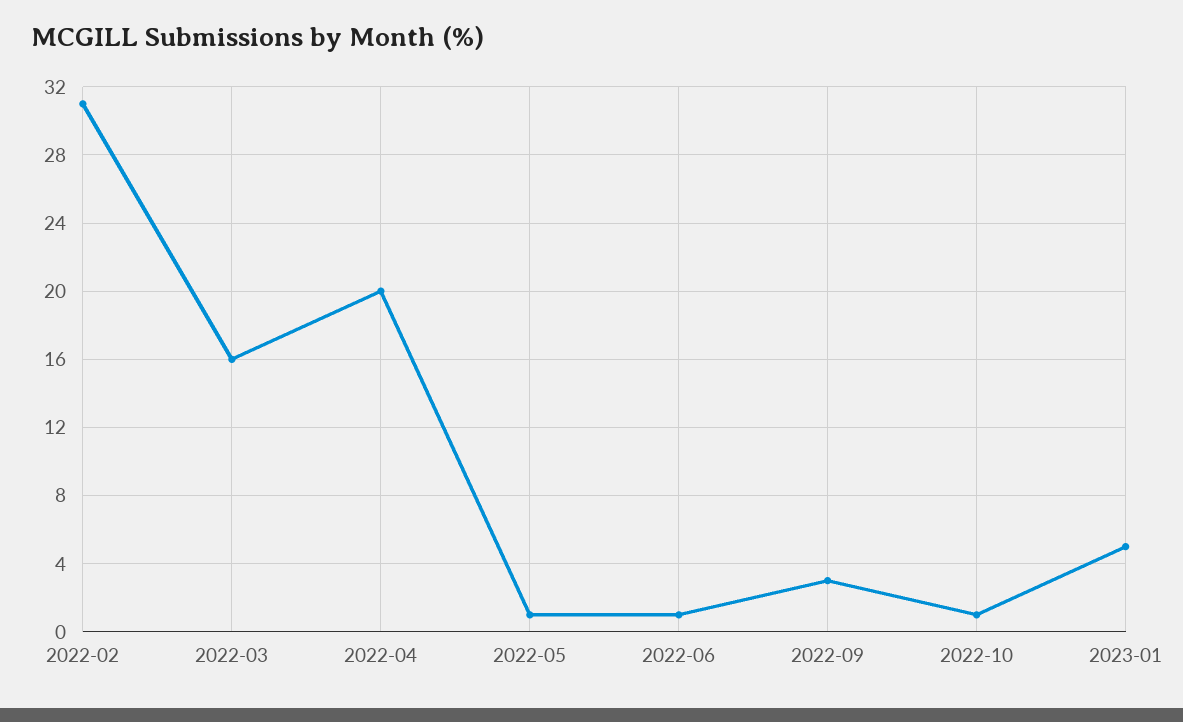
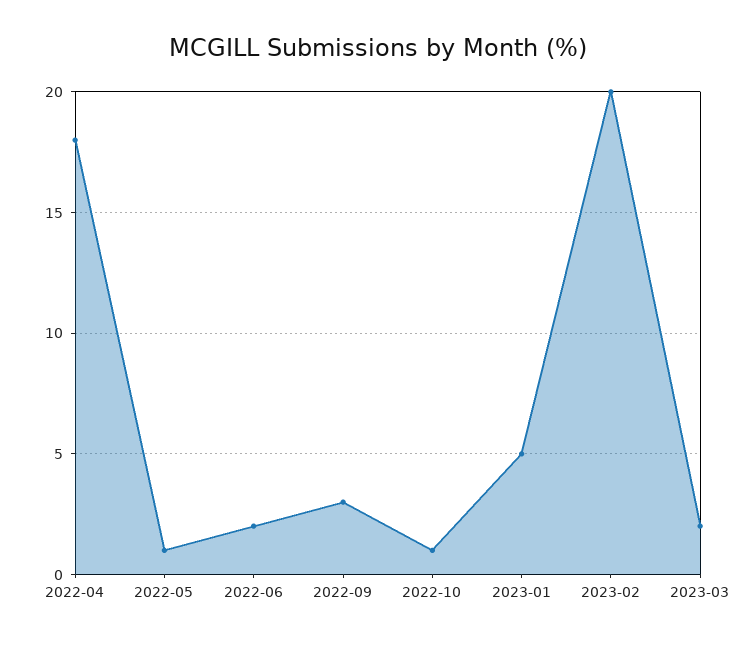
2022-02: 31 -> none
2022-03: 16 -> none
2022-04: 20 -> 18
2022-06: 1 -> 2
2023-02: none -> 20
2023-03: none -> 2

